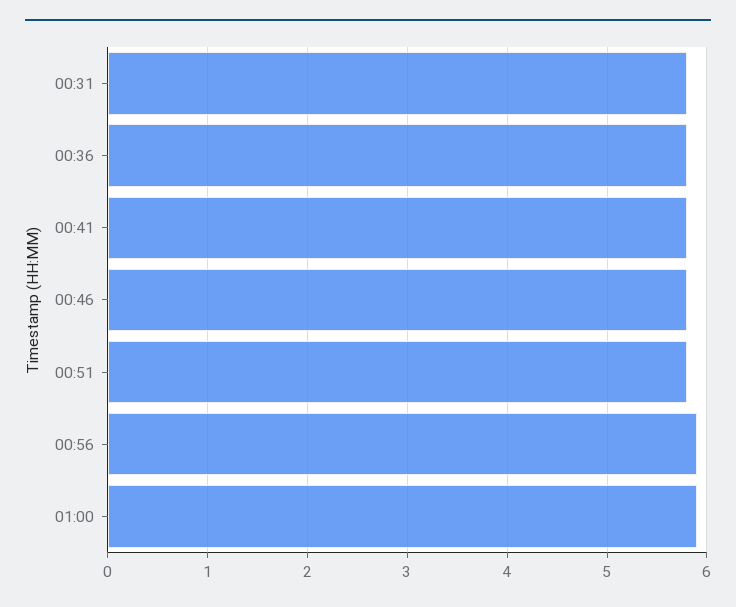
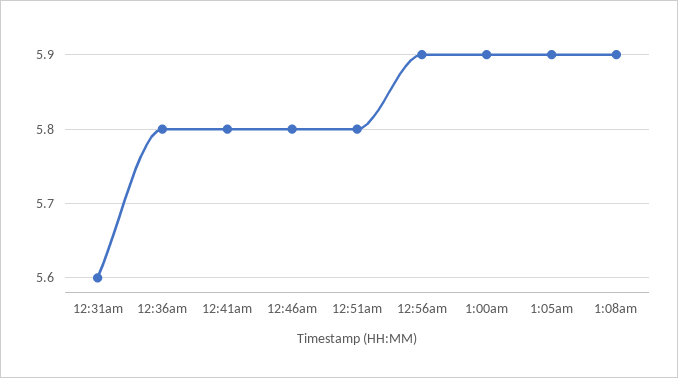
00:31: 5.8 -> 5.6
1:05am: none -> 5.9
1:08am: none -> 5.9

